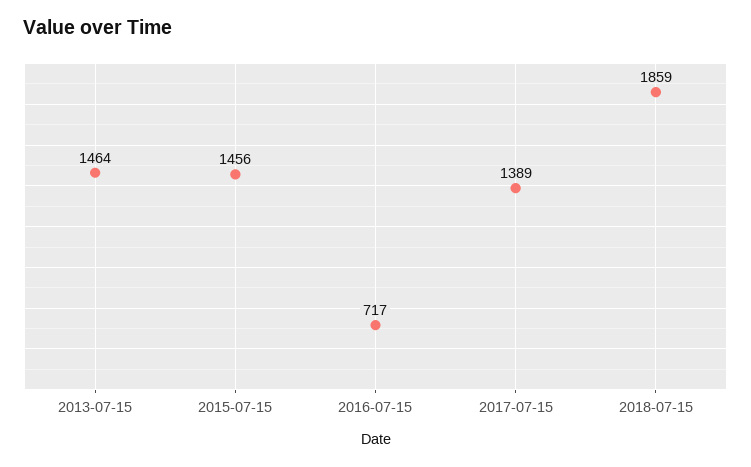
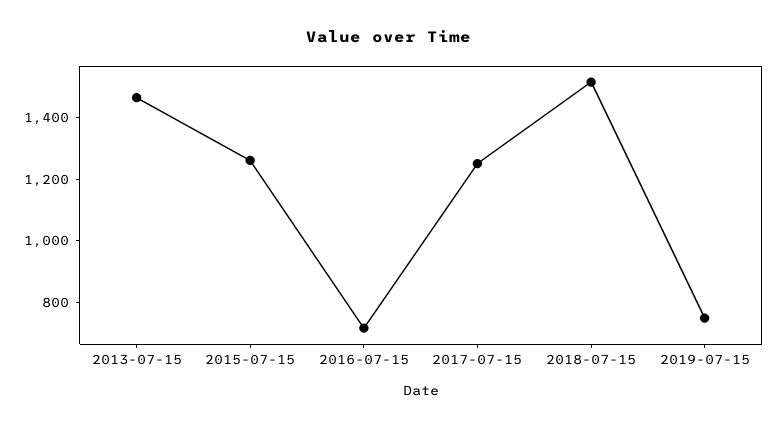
2015-07-15: 1456 -> 1250
2017-07-15: 1389 -> 1250
2018-07-15: 1859 -> 1500
2019-07-15: none -> 750

